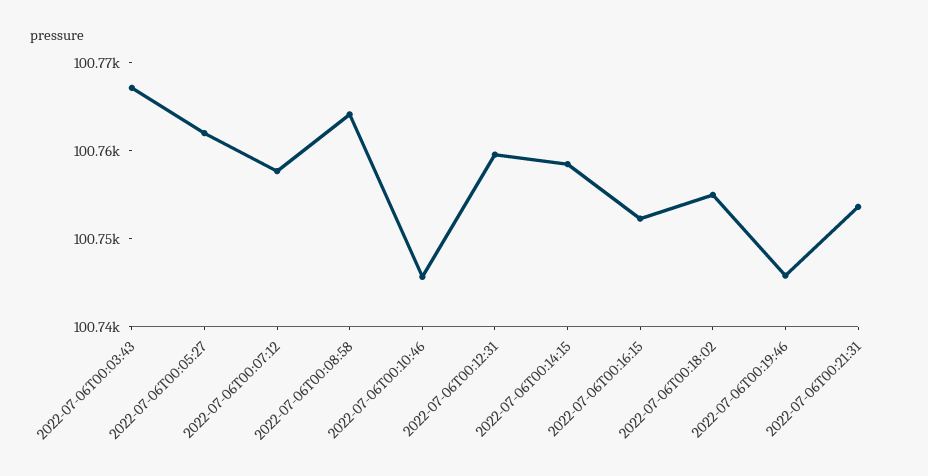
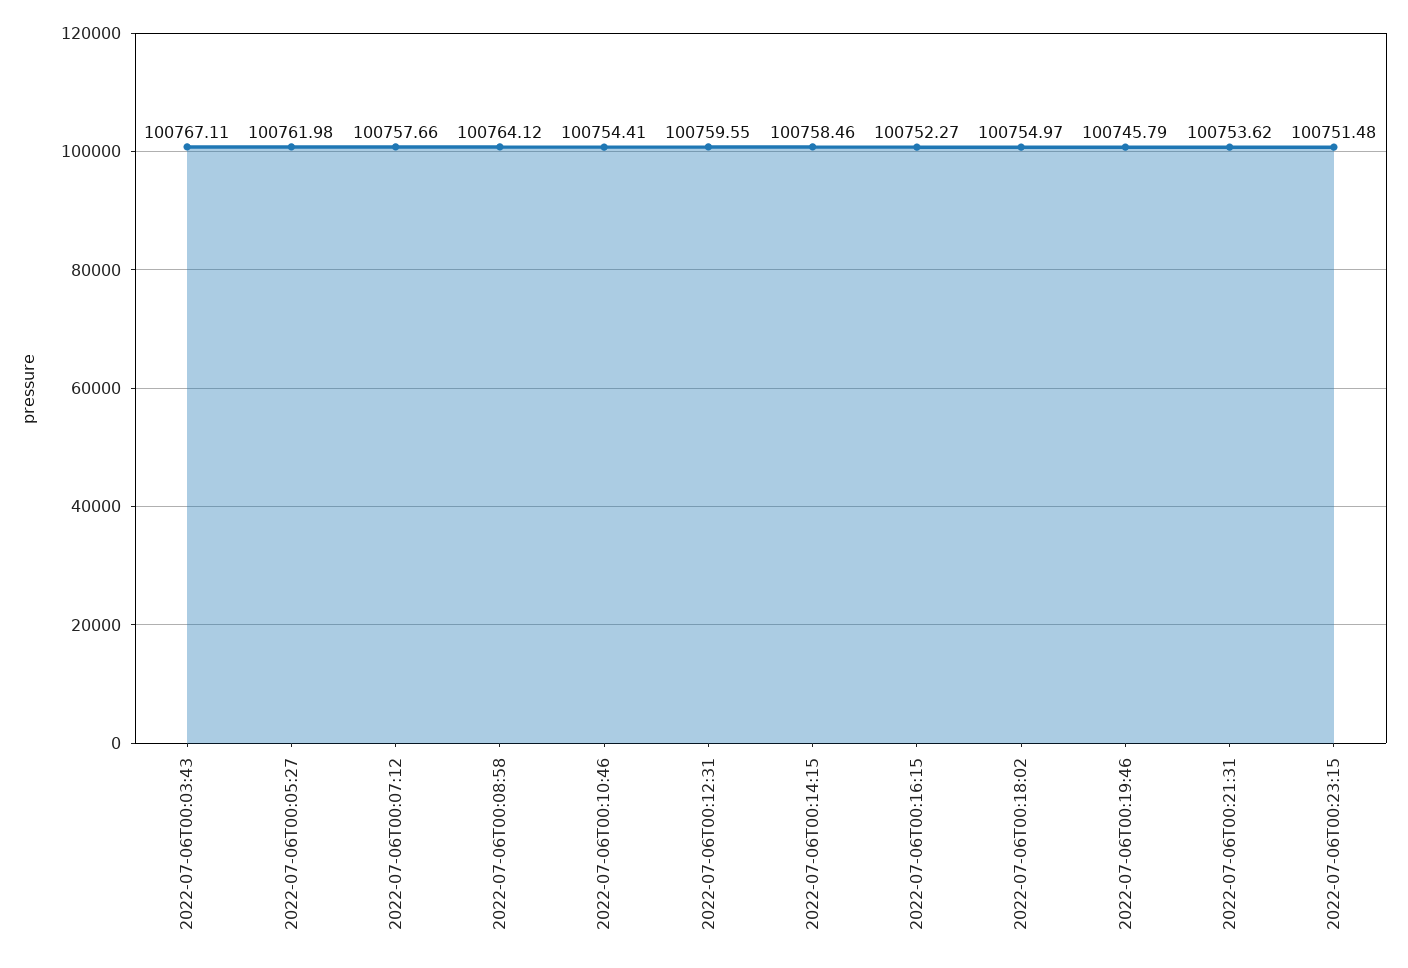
2022-07-06T00:10:46: 100746 -> 100754.41
2022-07-06T00:23:15: none -> 100751.48

